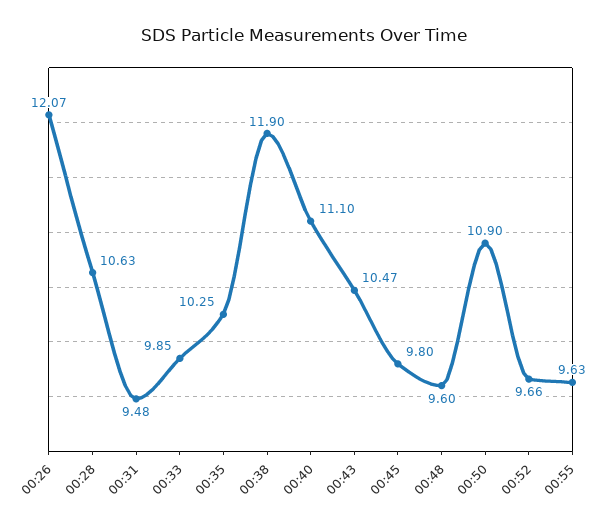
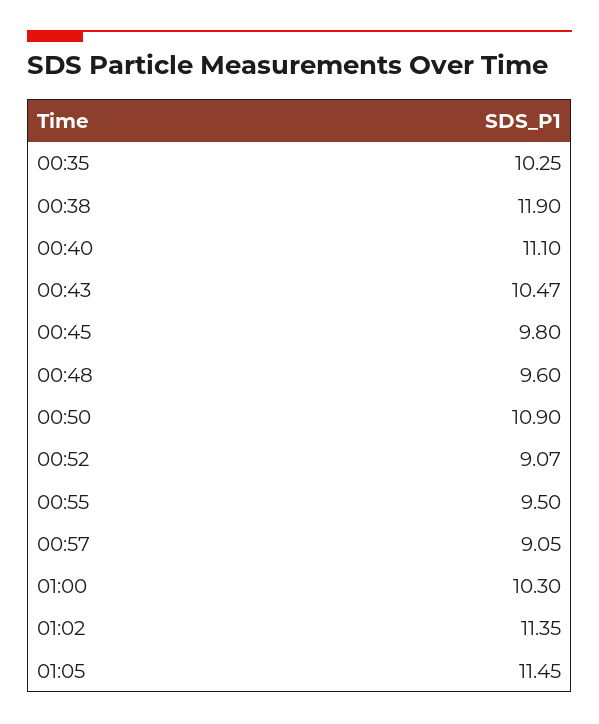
00:26: 12.07 -> none
00:28: 10.63 -> none
00:31: 9.48 -> none
00:33: 9.85 -> none
00:52: 9.66 -> 9.07
00:55: 9.63 -> 9.5
00:57: none -> 9.05
01:00: none -> 10.3
01:02: none -> 11.35
01:05: none -> 11.45

